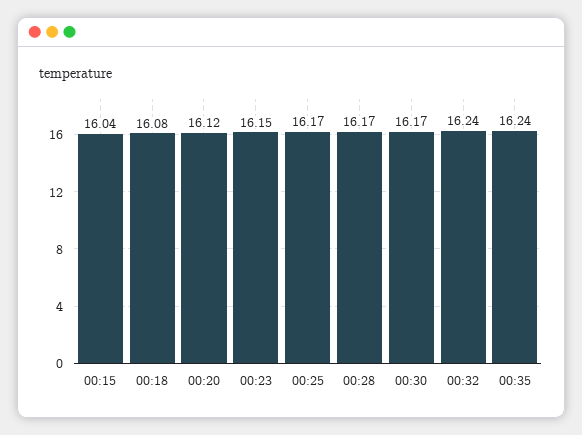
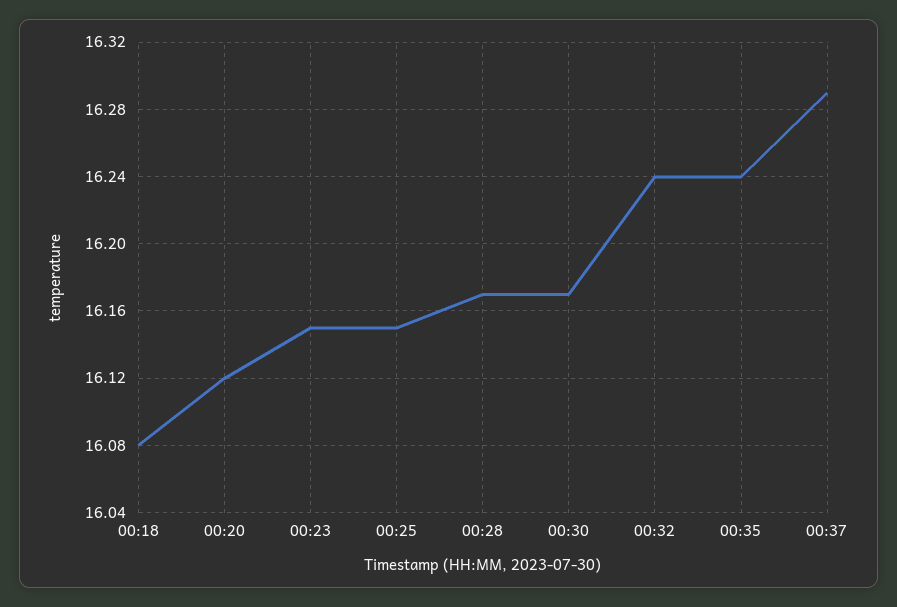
00:15: 16.04 -> none
00:25: 16.17 -> 16.15
00:37: none -> 16.29

